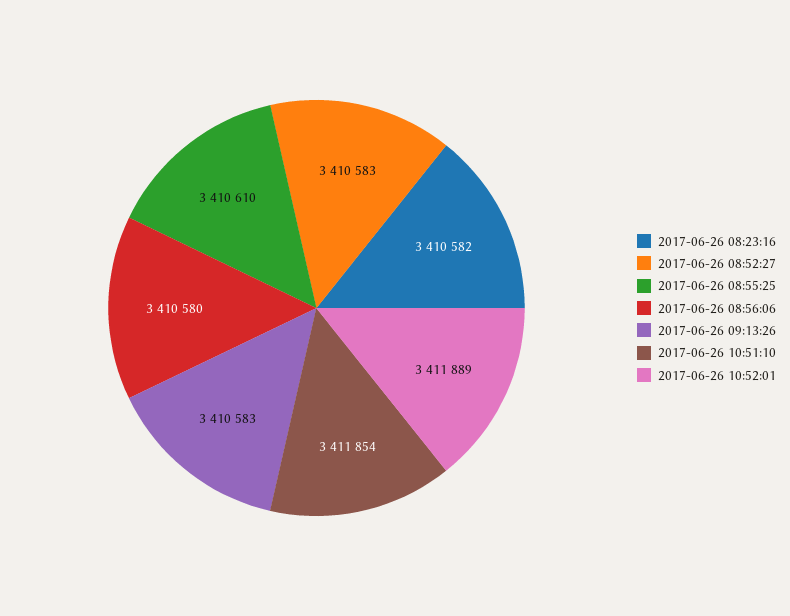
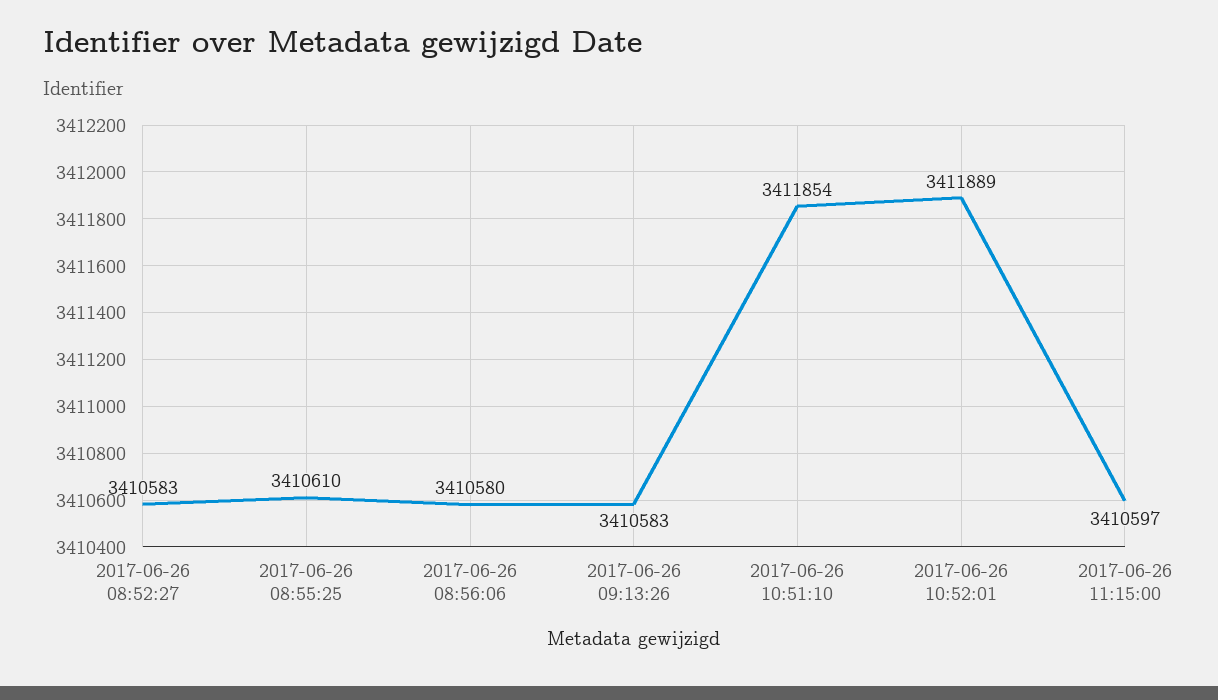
2017-06-26 08:23:16: 3410582 -> none
2017-06-26 11:15:00: none -> 3410597

